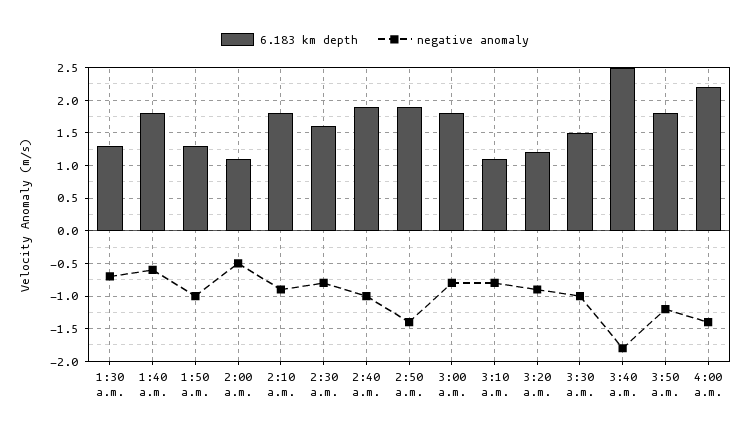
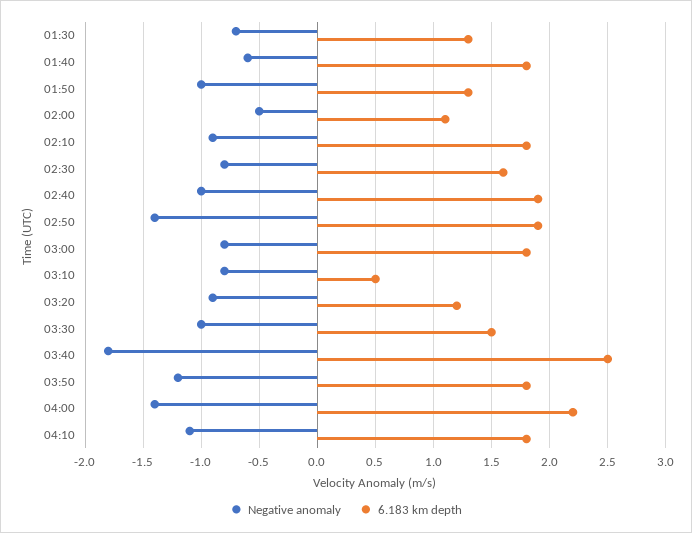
6.183 km depth, 3:10 a.m.: 1.1 -> 0.5
negative anomaly, 04:10: none -> -1.1
6.183 km depth, 04:10: none -> 1.8

